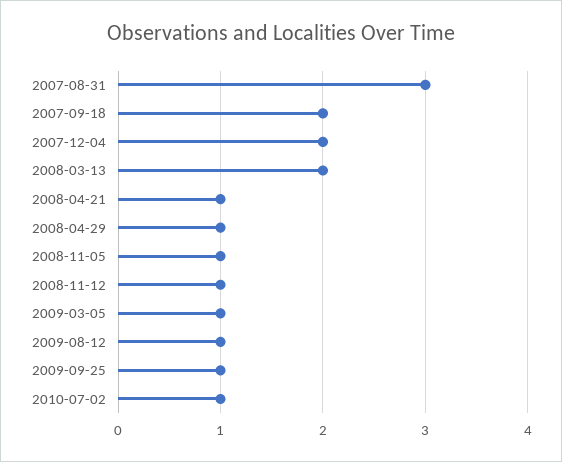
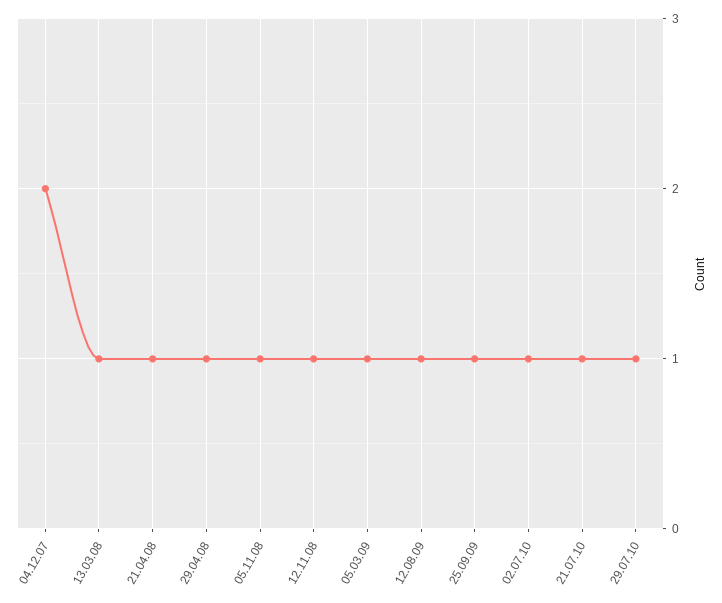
2007-08-31: 3 -> none
2007-09-18: 2 -> none
2008-03-13: 2 -> 1
21.07.10: none -> 1
29.07.10: none -> 1

